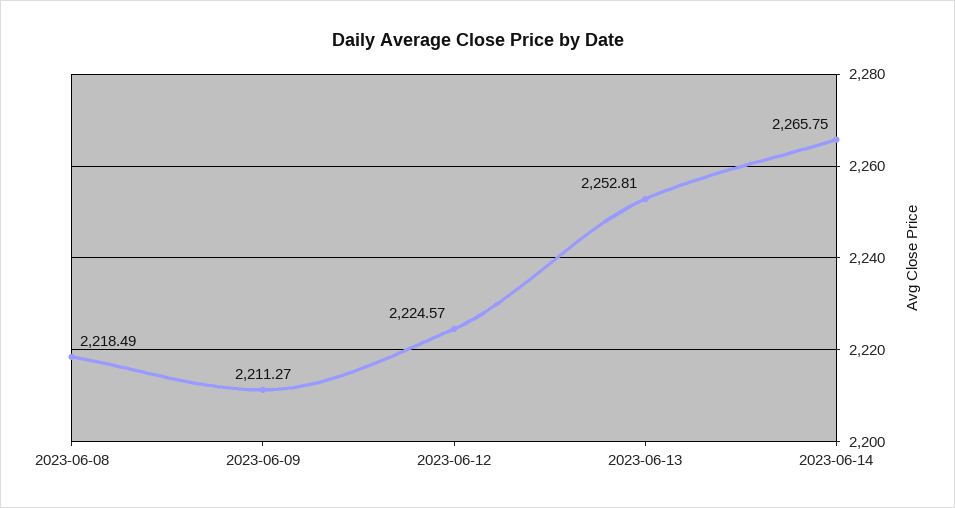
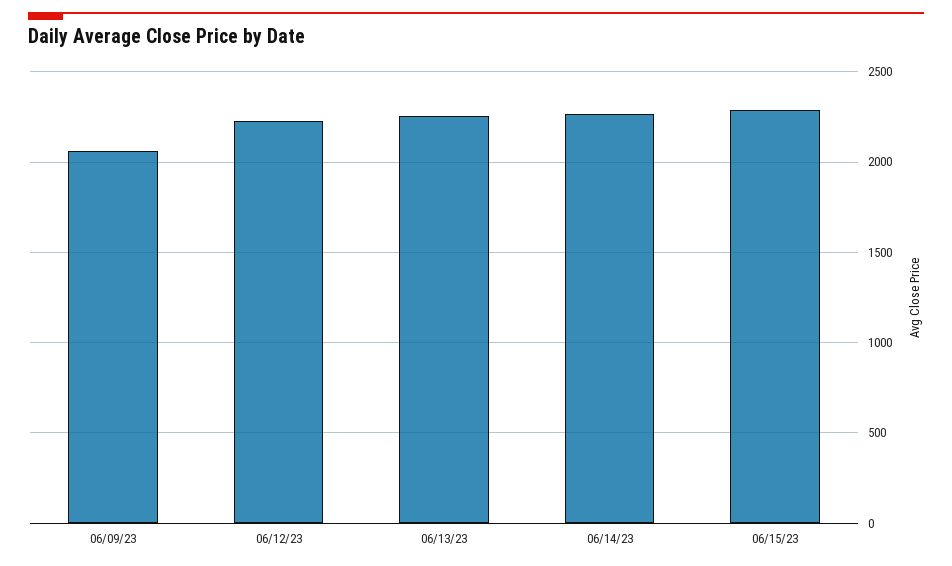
2023-06-08: 2218.49 -> none
2023-06-09: 2211.27 -> 2050
06/15/23: none -> 2300

